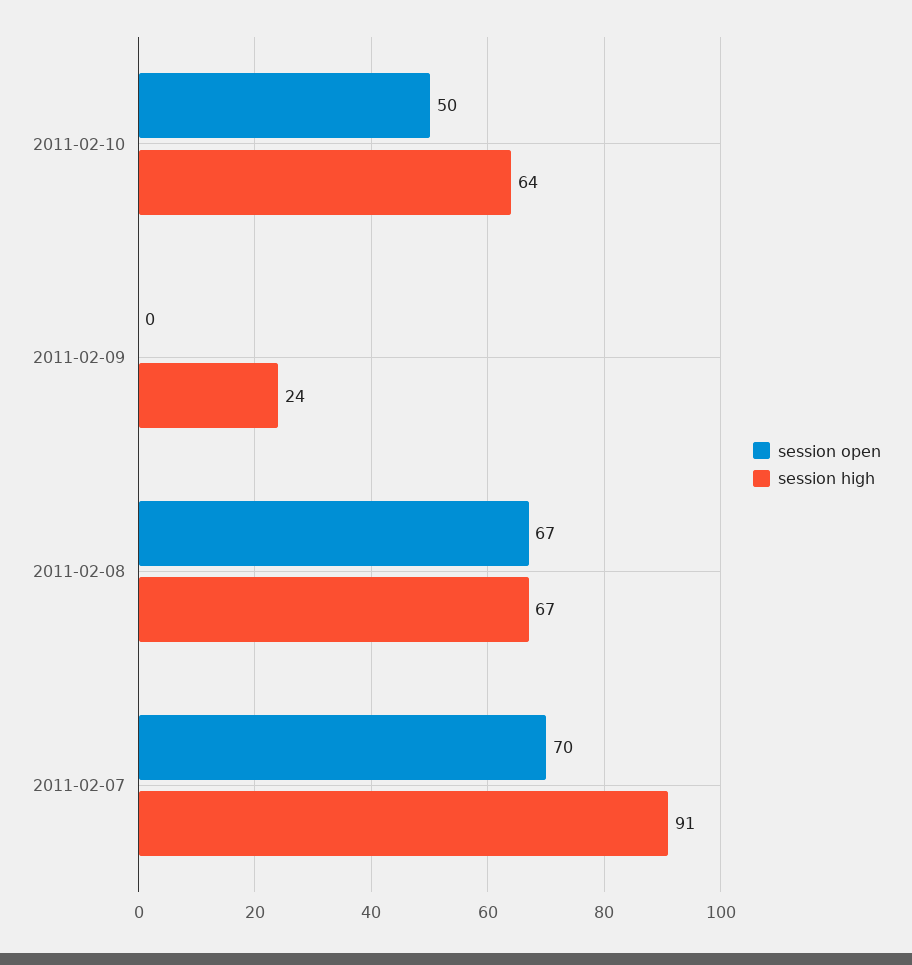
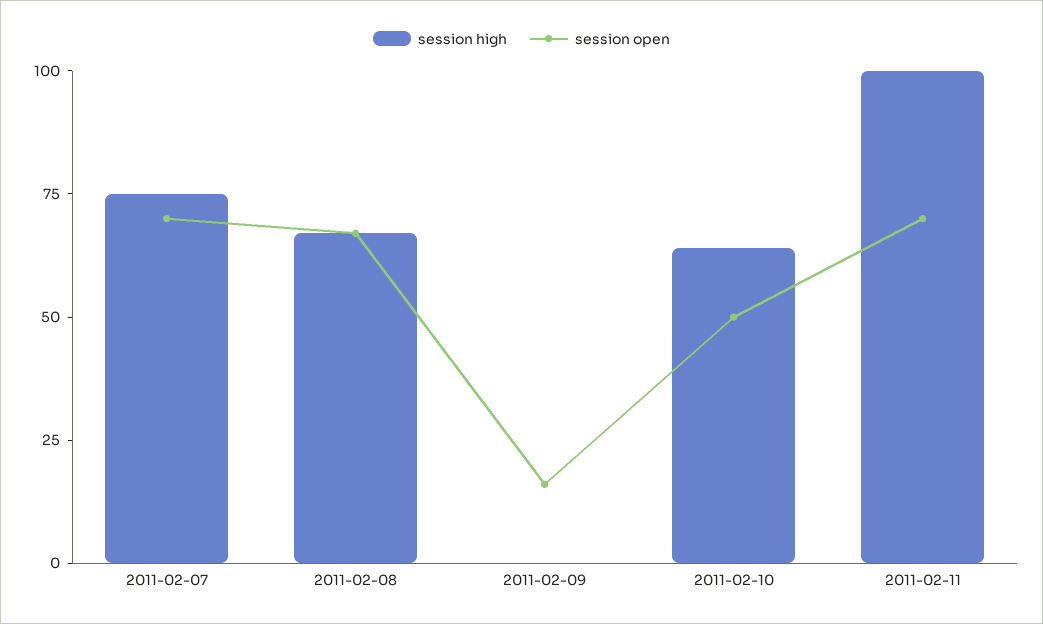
session open, 2011-02-09: 0 -> 15
session high, 2011-02-09: 24 -> 0
session high, 2011-02-07: 91 -> 75
session high, 2011-02-11: none -> 100
session open, 2011-02-11: none -> 70

